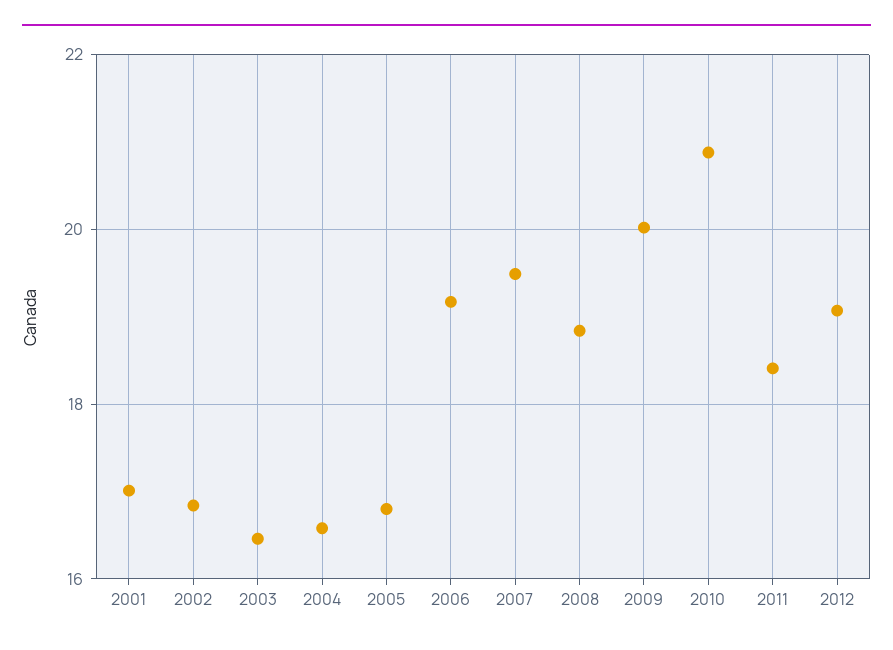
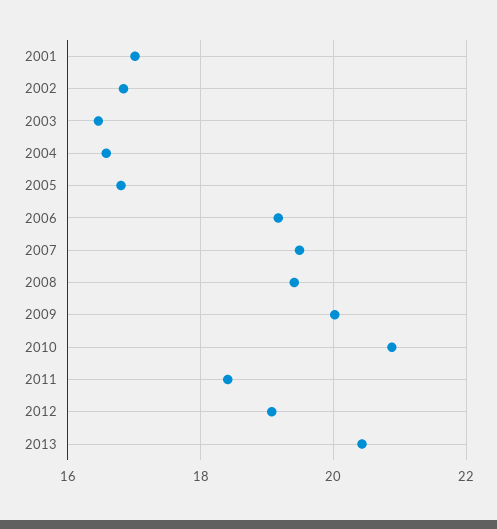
2008: 18.8 -> 19.4
2013: none -> 20.4

